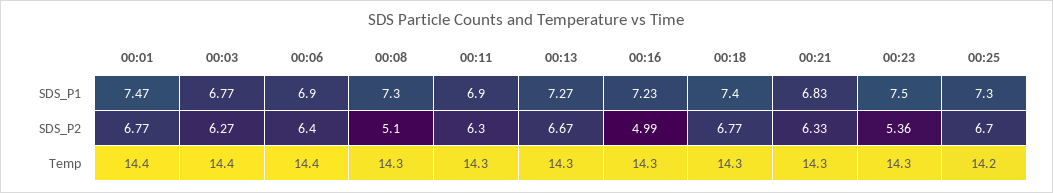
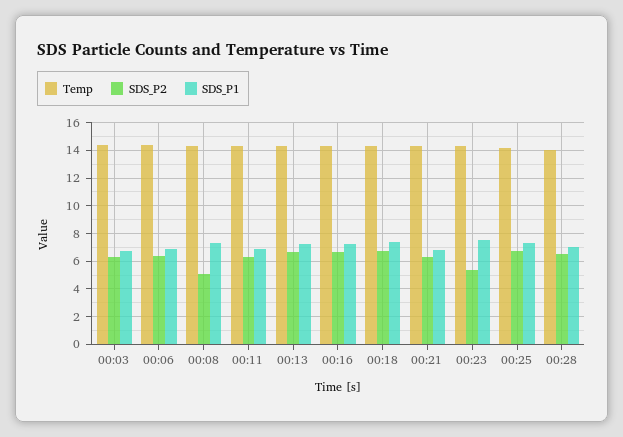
SDS_P1, 00:01: 7.47 -> none
SDS_P2, 00:01: 6.77 -> none
SDS_P2, 00:16: 4.99 -> 6.5
Temp, 00:01: 14.4 -> none
Temp, 00:28: none -> 14
SDS_P2, 00:28: none -> 6.5
SDS_P1, 00:28: none -> 7

